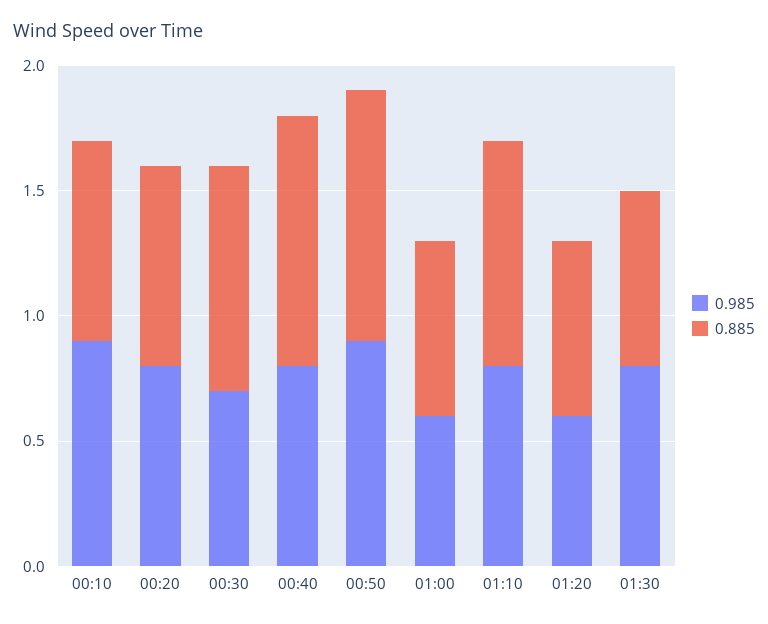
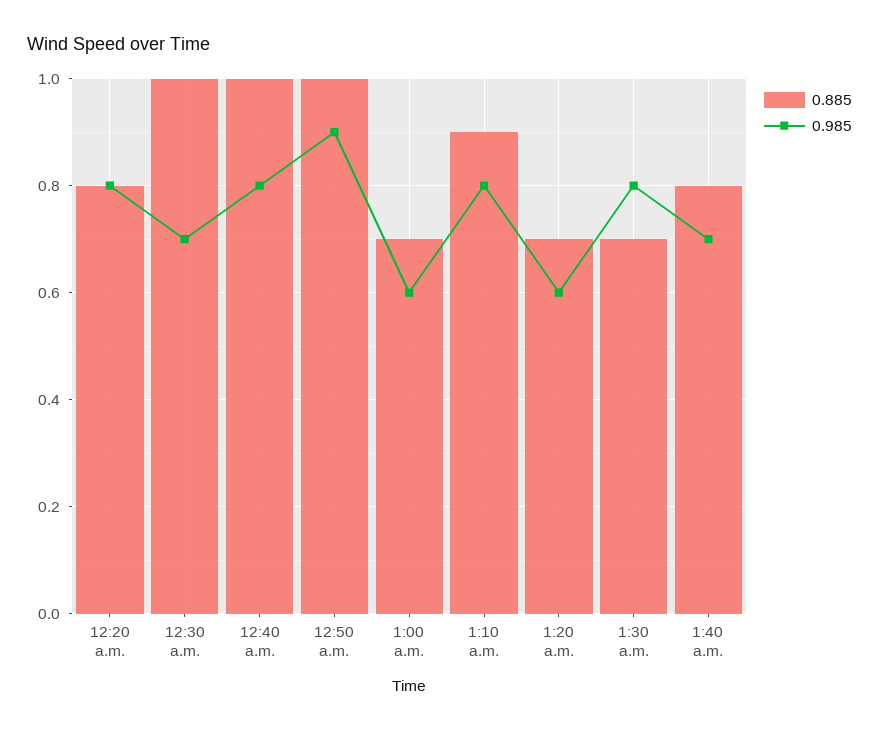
0.985, 00:10: 0.9 -> none
0.885, 00:10: 0.8 -> none
0.885, 00:30: 0.9 -> 1
0.885, 1:40 a.m.: none -> 0.8
0.985, 1:40 a.m.: none -> 0.7

